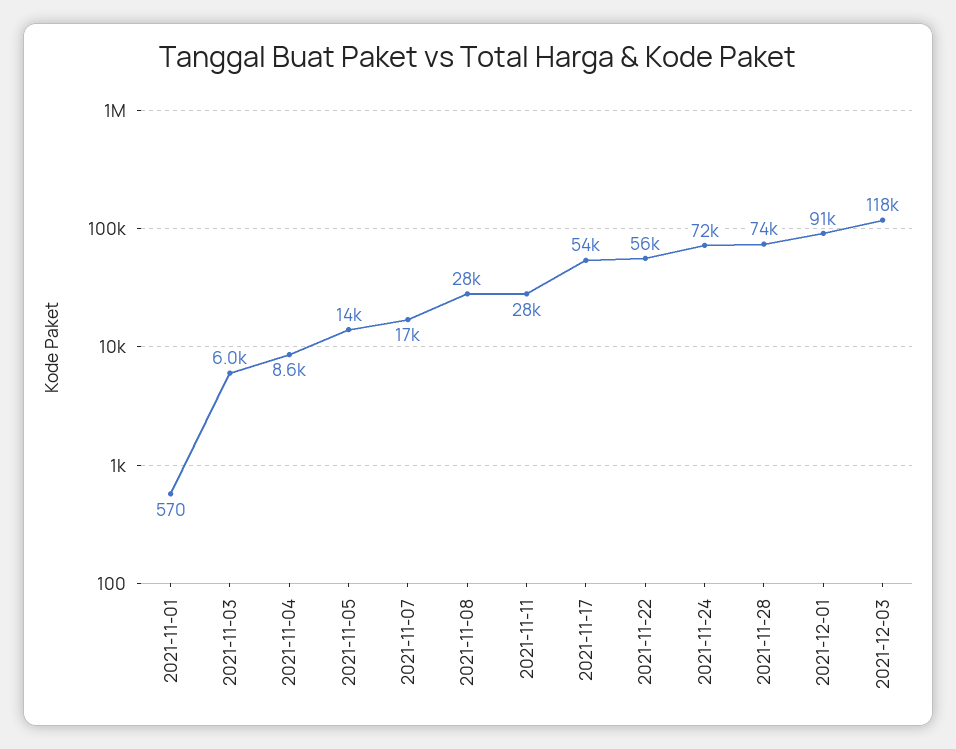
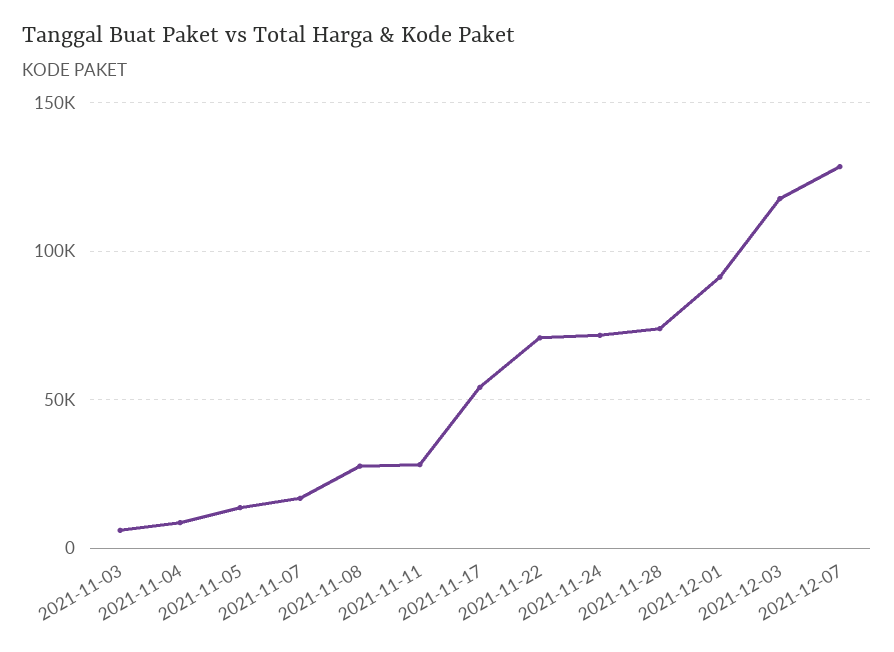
2021-11-01: 570 -> none
2021-11-22: 56000 -> 70000
2021-12-07: none -> 130000

